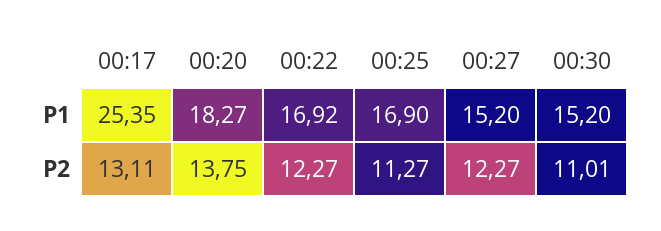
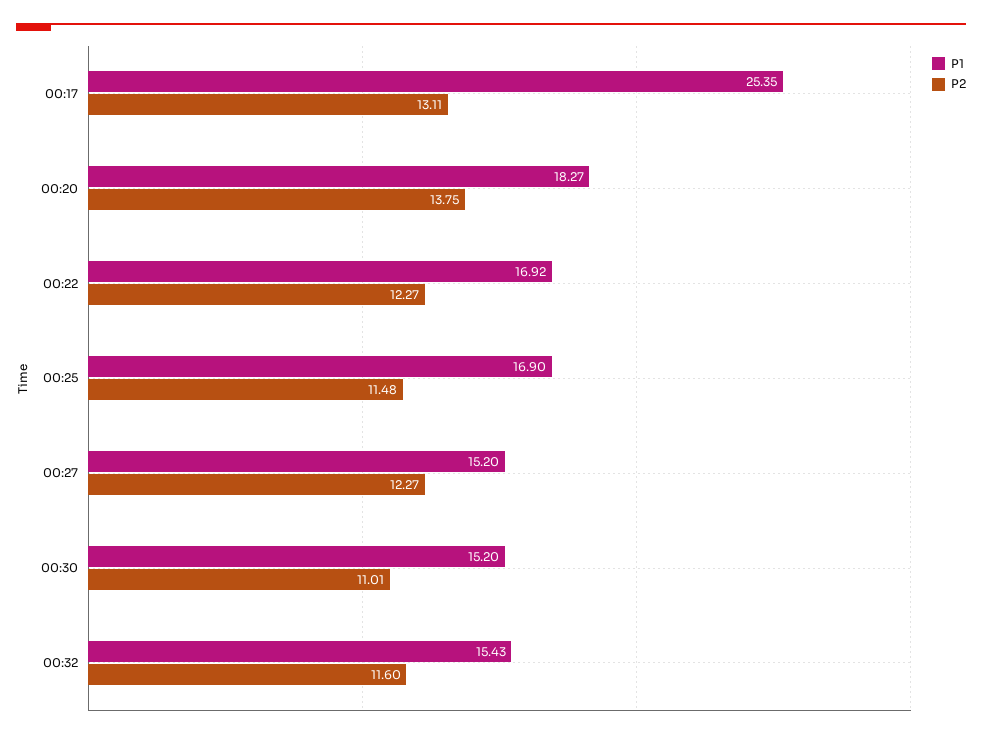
P2, 00:25: 11.27 -> 11.48
P1, 00:32: none -> 15.43
P2, 00:32: none -> 11.6

